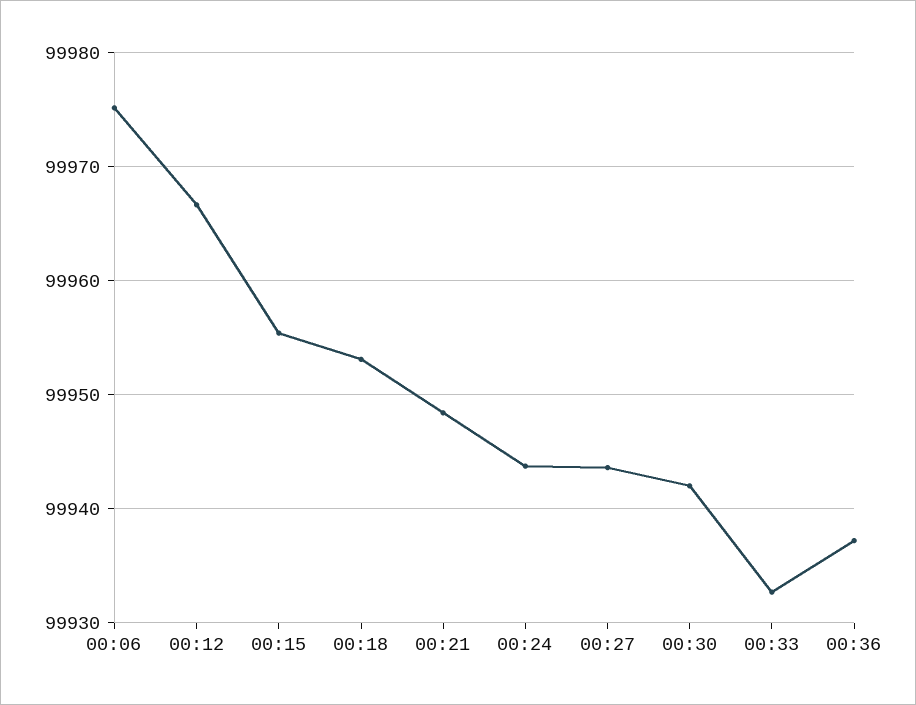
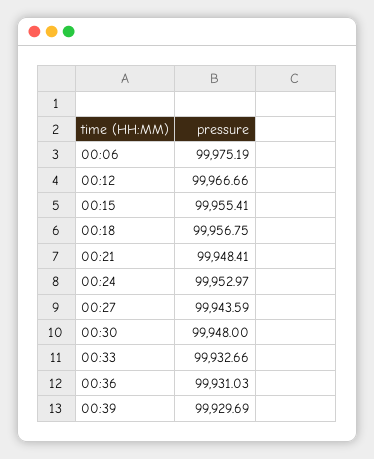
00:18: 99953 -> 99956.75
00:24: 99944 -> 99952.97
00:30: 99942 -> 99948
00:36: 99937 -> 99931.03
00:39: none -> 99929.69

